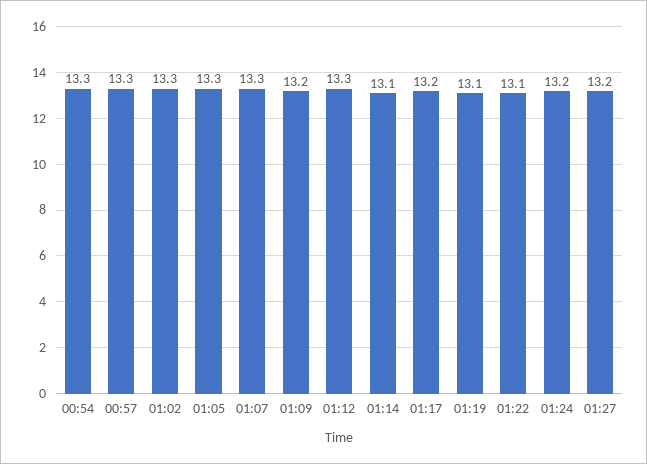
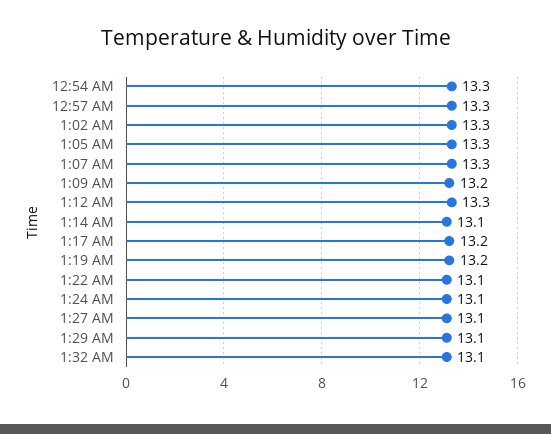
01:19: 13.1 -> 13.2
01:24: 13.2 -> 13.1
01:27: 13.2 -> 13.1
1:29 AM: none -> 13.1
1:32 AM: none -> 13.1

